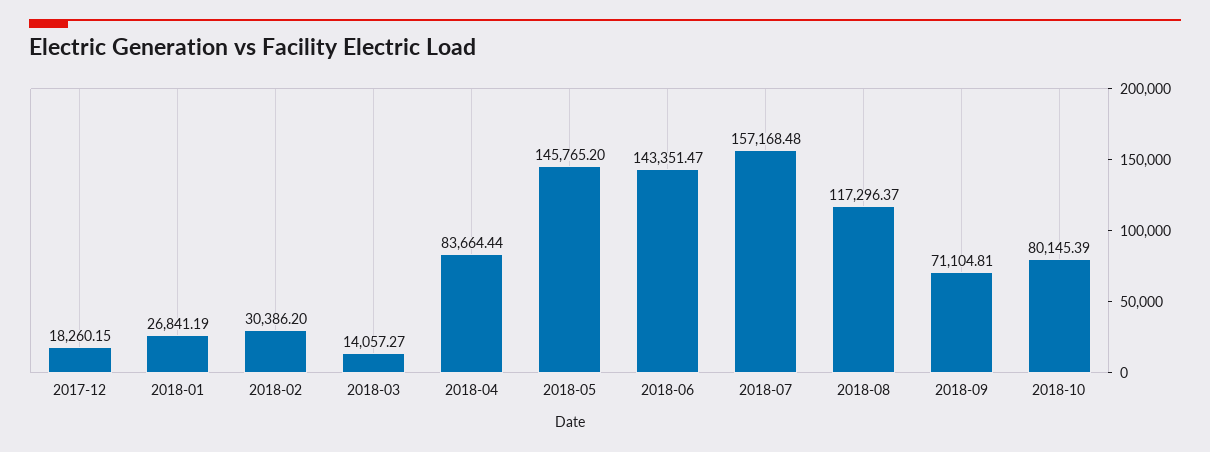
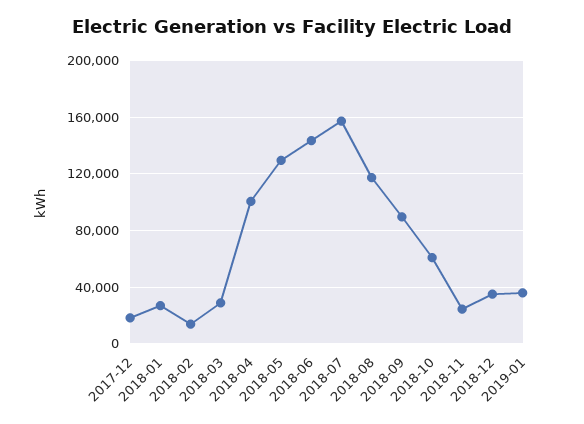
2018-02: 30386.2 -> 15000
2018-03: 14057.27 -> 30000
2018-04: 83664.44 -> 100000
2018-05: 145765.2 -> 130000
2018-09: 71104.81 -> 90000
2018-10: 80145.39 -> 60000
2018-11: none -> 25000
2018-12: none -> 35000
2019-01: none -> 35000

